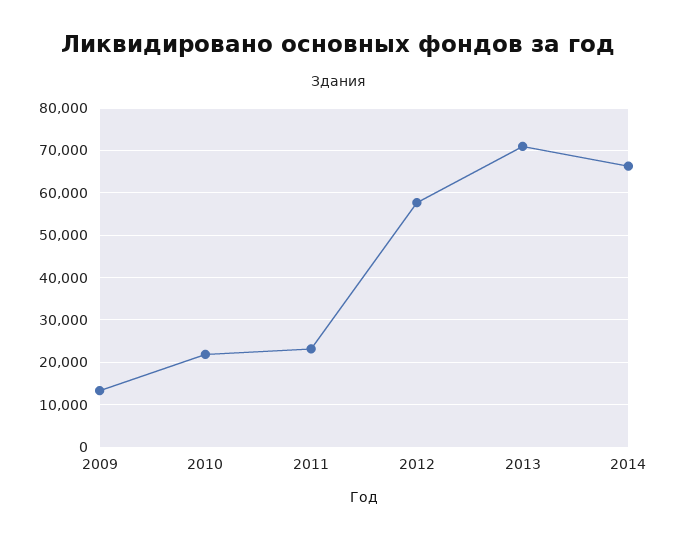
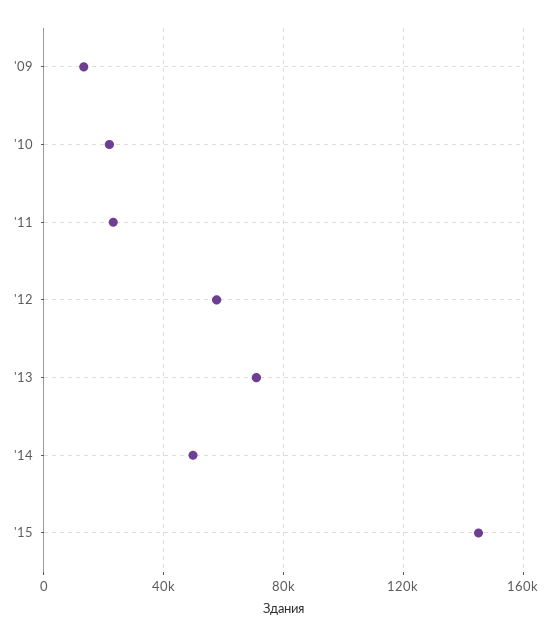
2014: 66000 -> 50000
'15: none -> 145000

